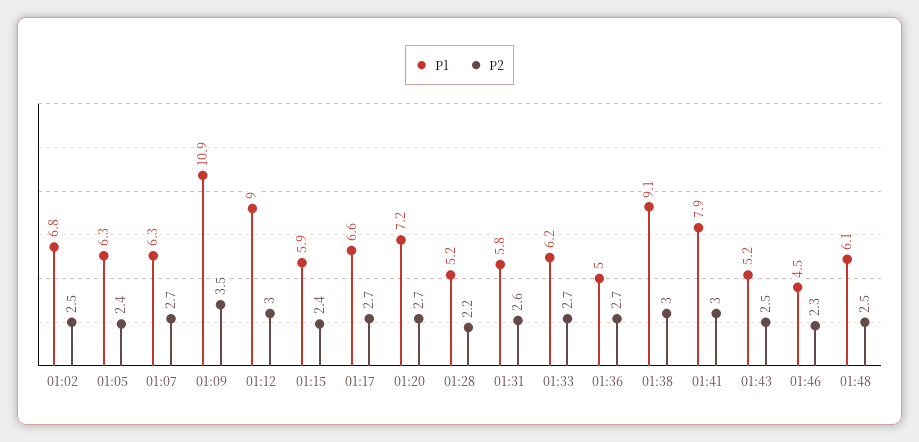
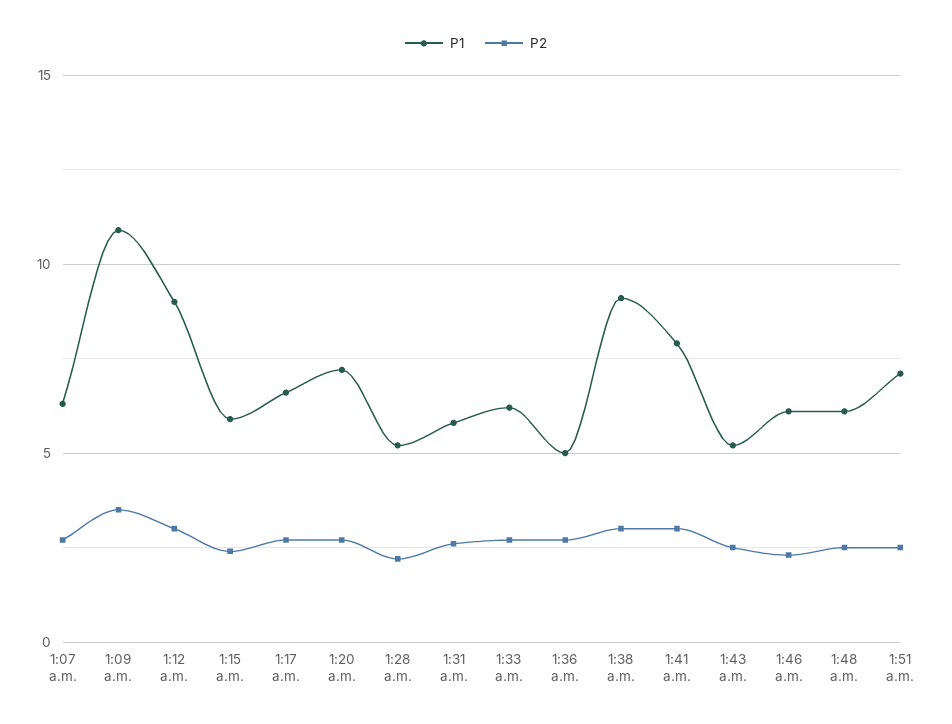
P1, 01:02: 6.8 -> none
P2, 01:02: 2.5 -> none
P1, 01:05: 6.3 -> none
P2, 01:05: 2.4 -> none
P1, 01:46: 4.5 -> 6
P1, 1:51 a.m.: none -> 7
P2, 1:51 a.m.: none -> 2.5

